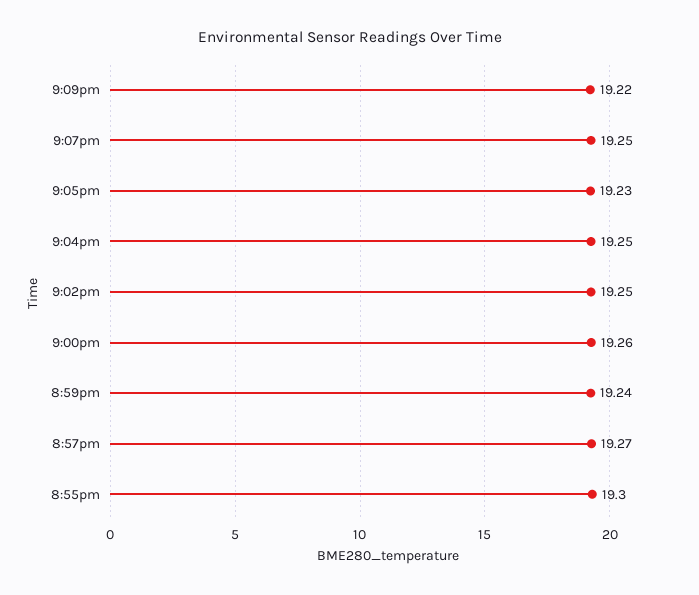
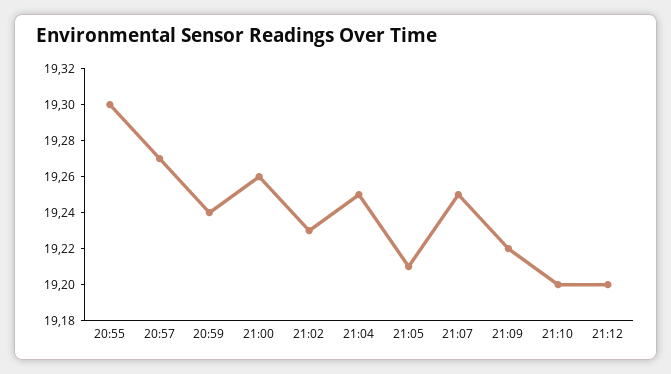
9:05pm: 19.23 -> 19.21
9:02pm: 19.25 -> 19.23
21:10: none -> 19.2
21:12: none -> 19.2

